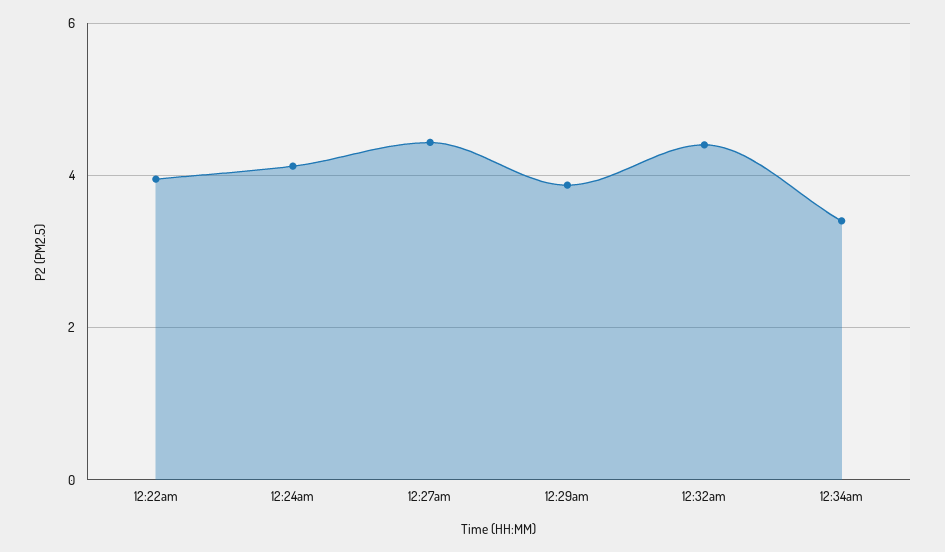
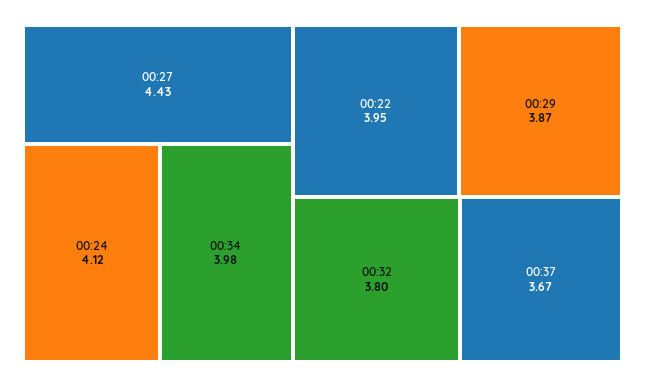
12:32am: 4.4 -> 3.8
12:34am: 3.4 -> 3.98
00:37: none -> 3.67

